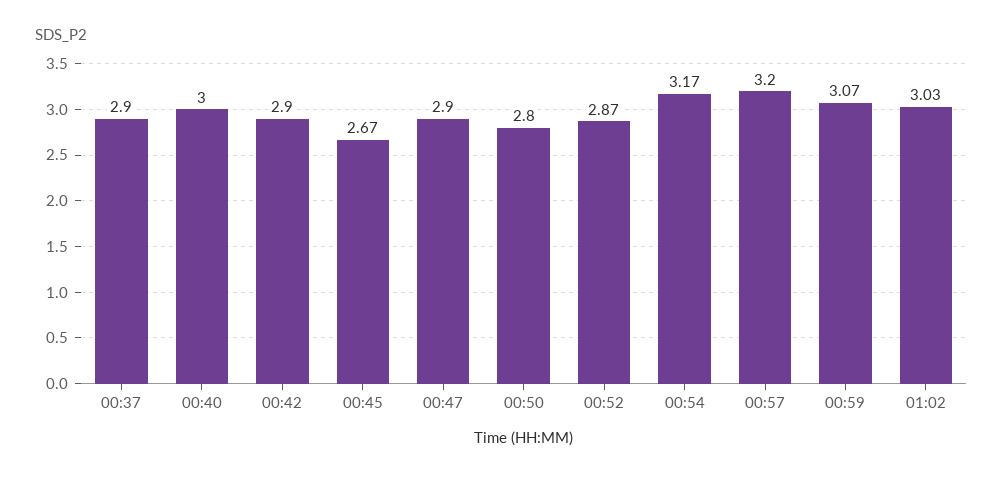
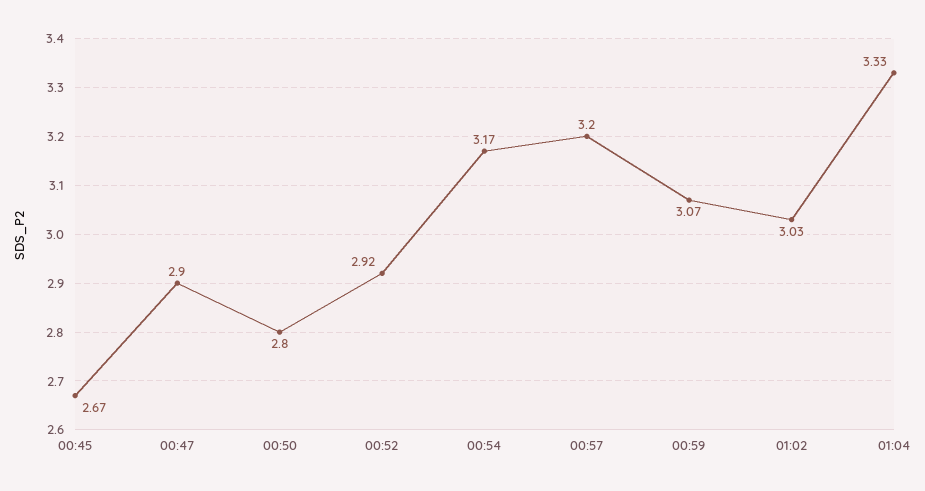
00:37: 2.9 -> none
00:40: 3 -> none
00:42: 2.9 -> none
00:52: 2.87 -> 2.92
01:04: none -> 3.33

